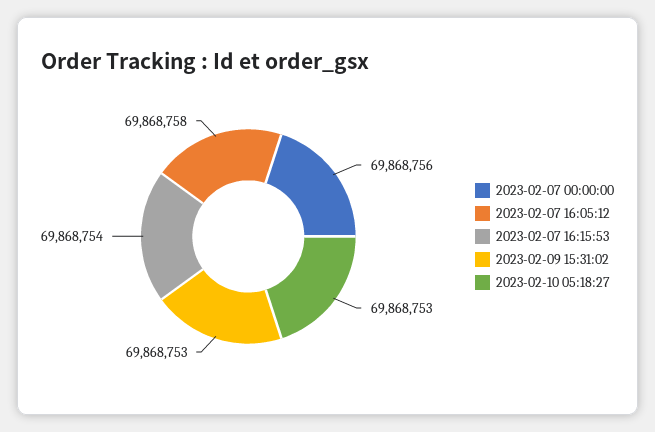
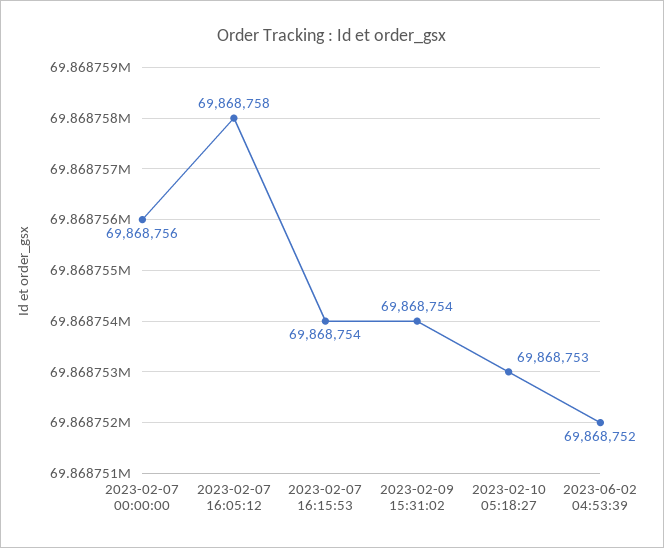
2023-02-09 15:31:02: 69868753 -> 69868754
2023-06-02 04:53:39: none -> 69868752

